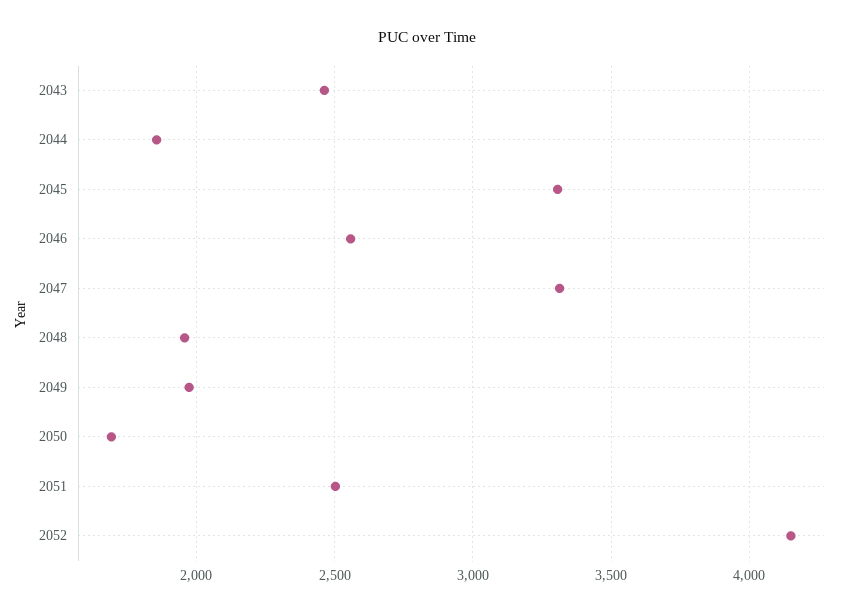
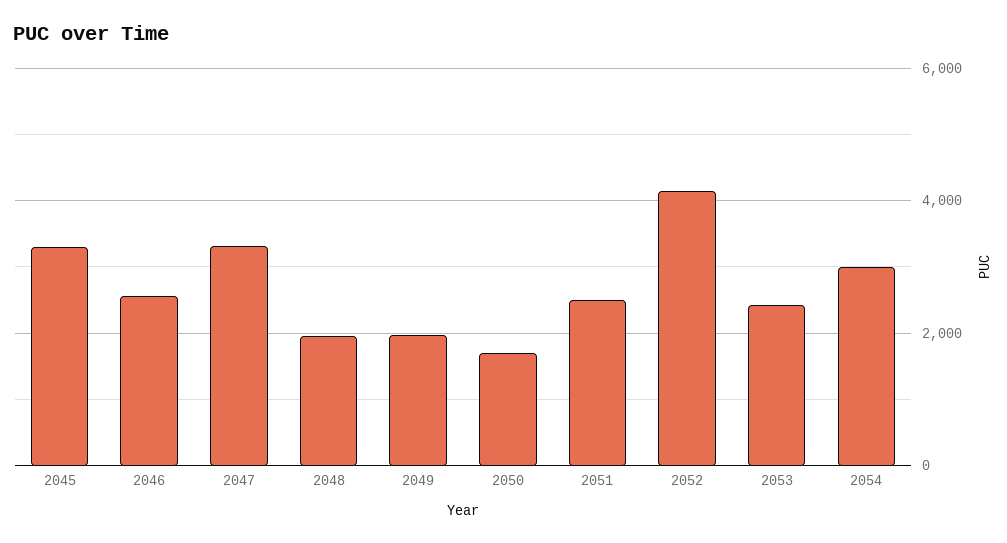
2043: 2450 -> none
2044: 1850 -> none
2053: none -> 2400
2054: none -> 3000

